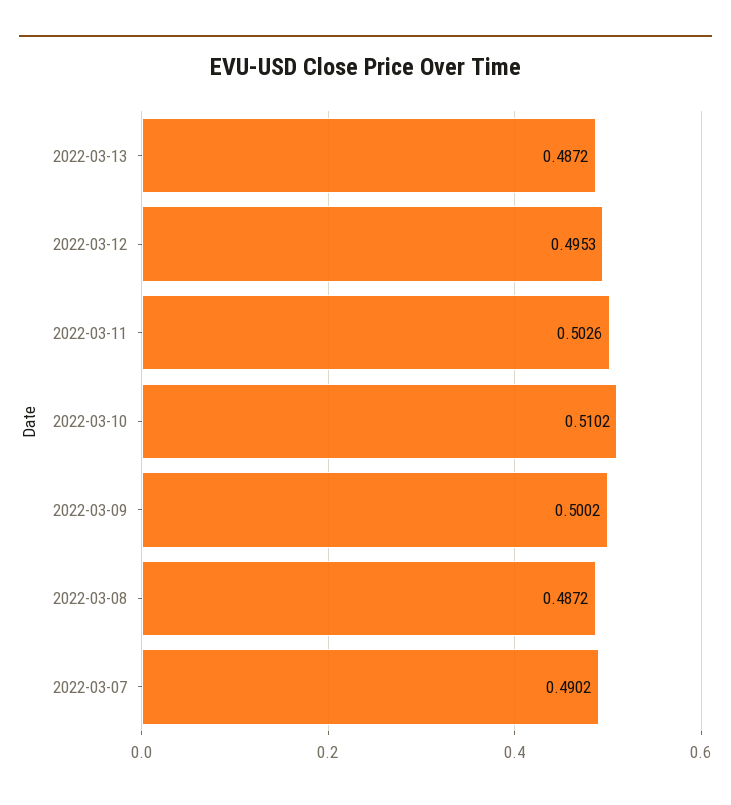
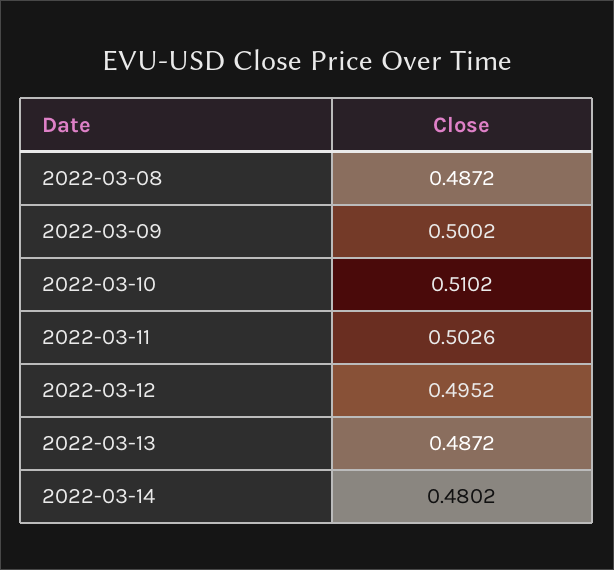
2022-03-12: 0.4953 -> 0.4952
2022-03-07: 0.4902 -> none
2022-03-14: none -> 0.4802

